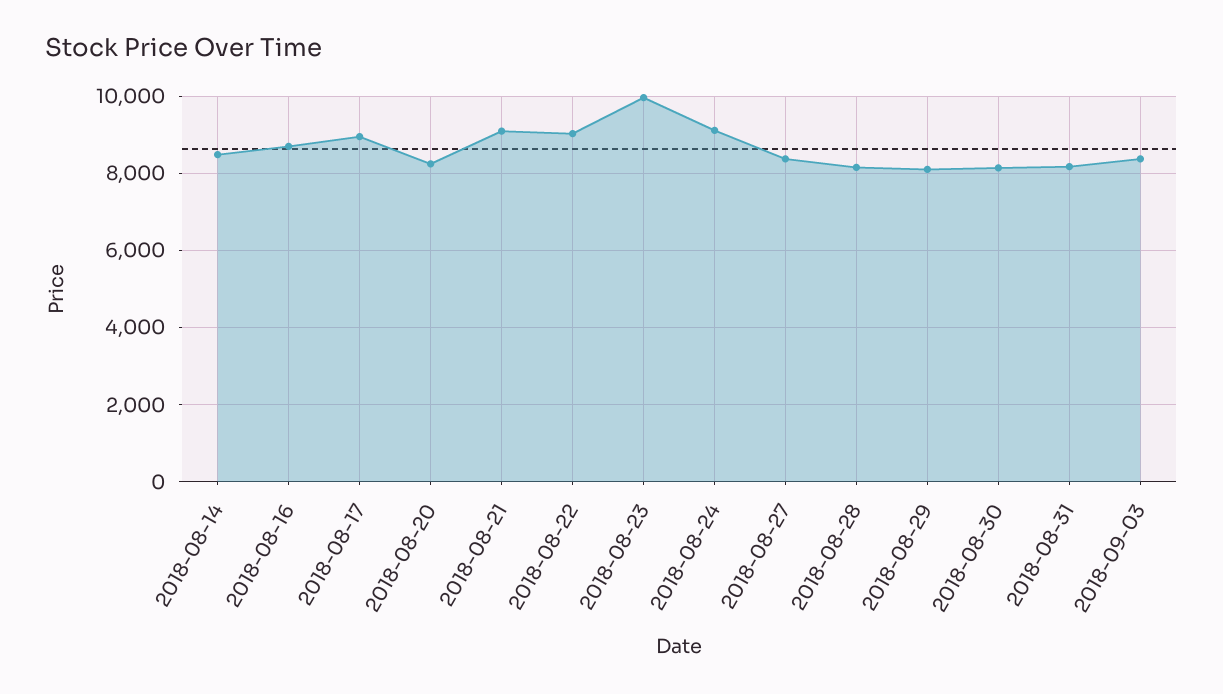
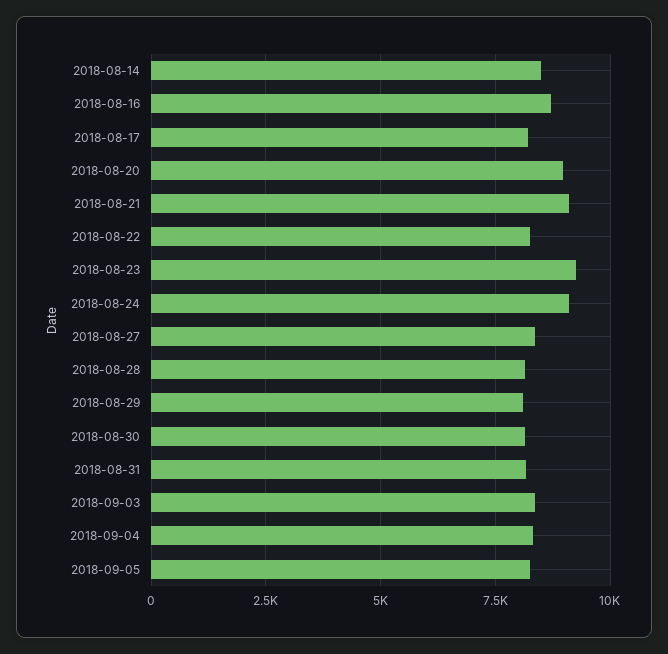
2018-08-17: 9000 -> 8250
2018-08-20: 8200 -> 9000
2018-08-22: 9000 -> 8250
2018-08-23: 10000 -> 9250
2018-09-04: none -> 8250
2018-09-05: none -> 8250

